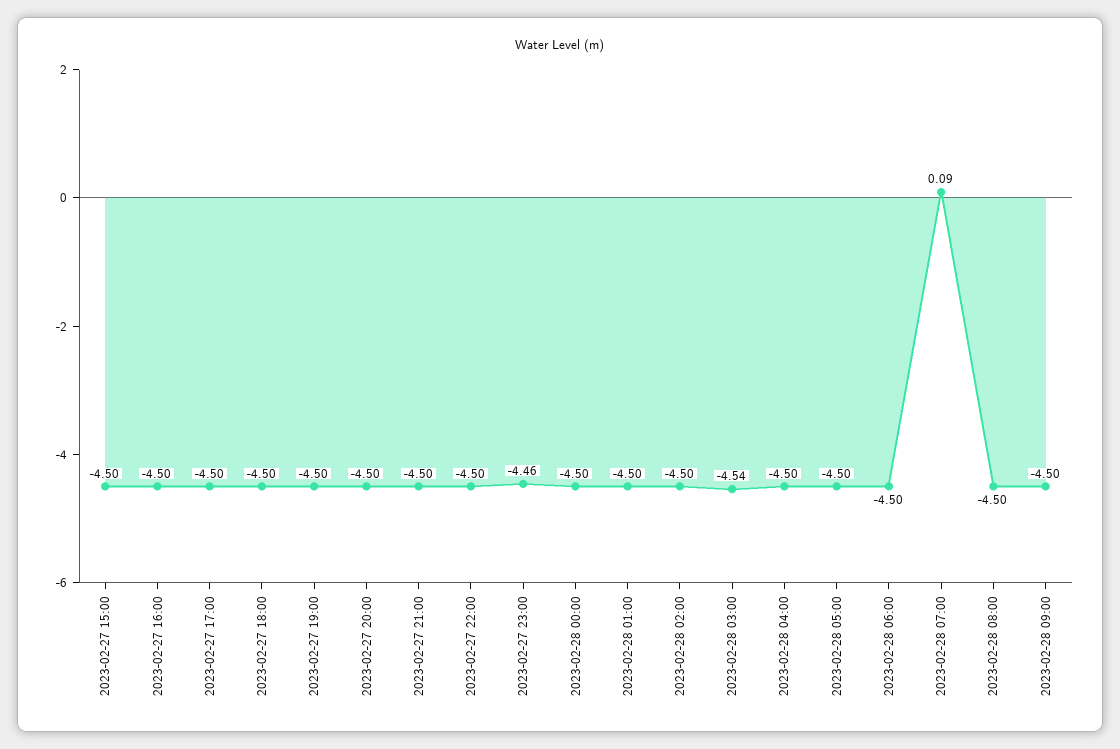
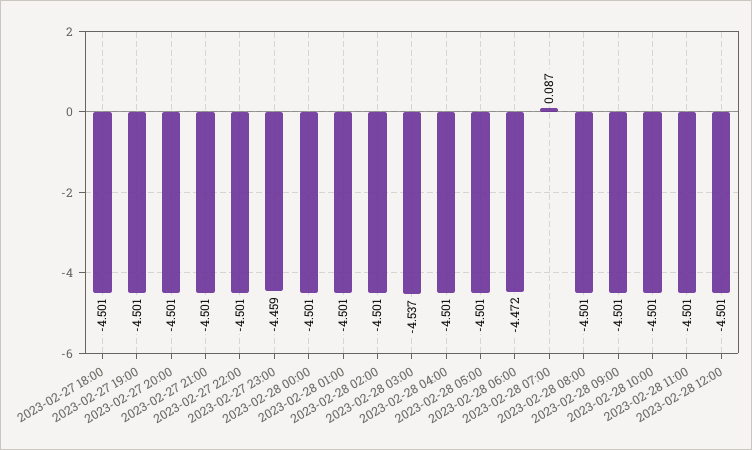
2023-02-27 15:00: -4.5 -> none
2023-02-27 16:00: -4.5 -> none
2023-02-27 17:00: -4.5 -> none
2023-02-28 06:00: -4.5 -> -4.472
2023-02-28 10:00: none -> -4.501
2023-02-28 11:00: none -> -4.501
2023-02-28 12:00: none -> -4.501

